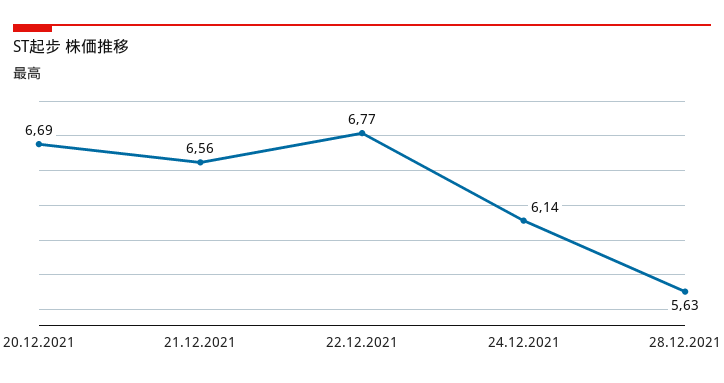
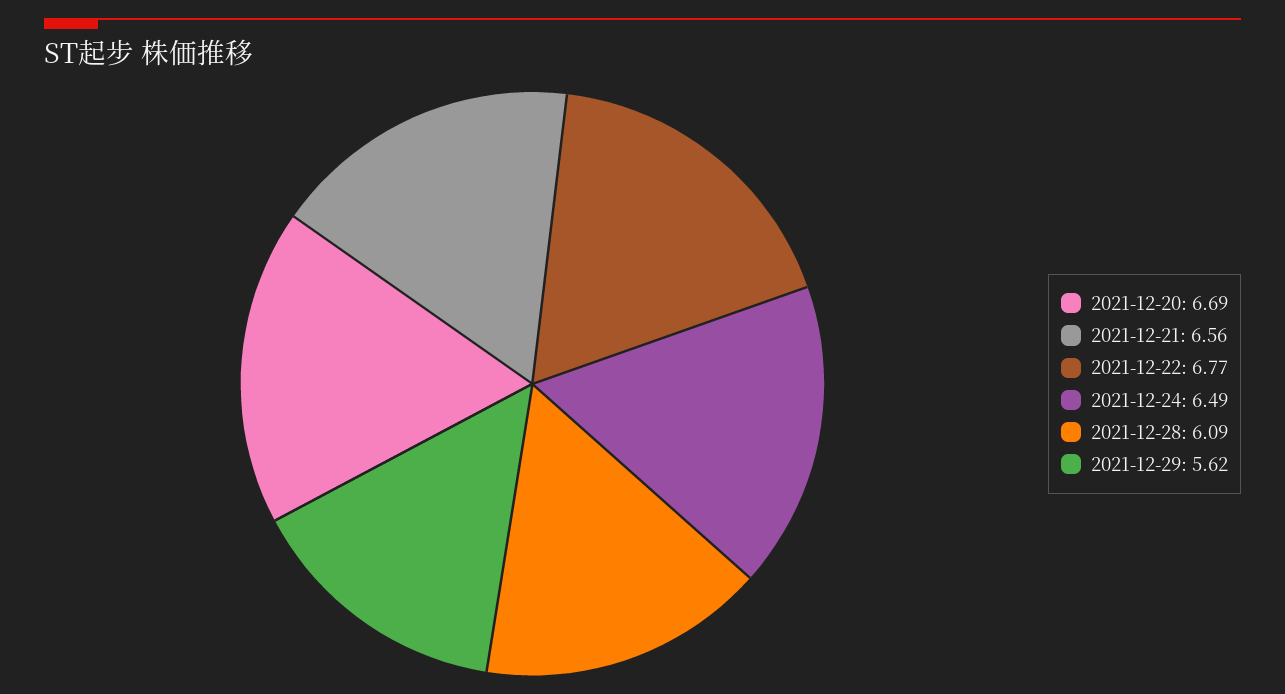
24.12.2021: 6.14 -> 6.49
28.12.2021: 5.63 -> 6.09
2021-12-29: none -> 5.62

